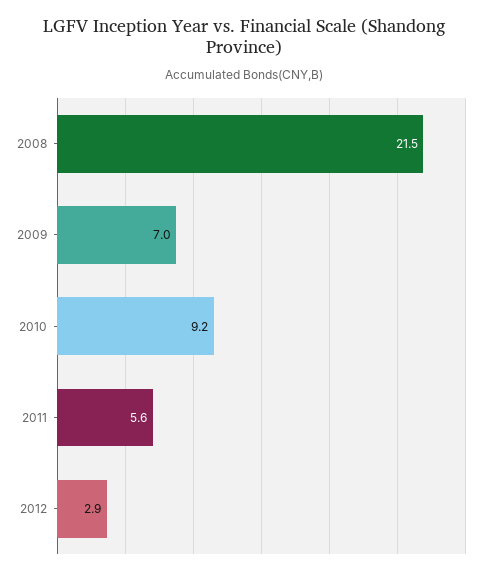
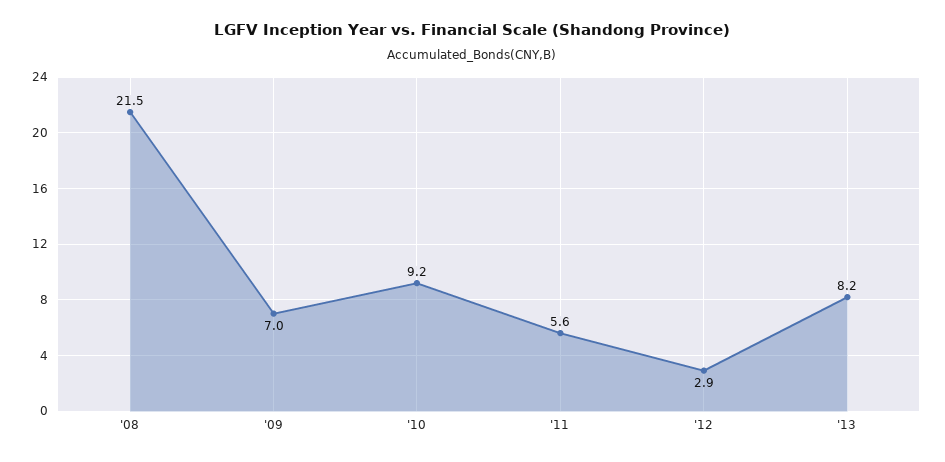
'13: none -> 8.2

